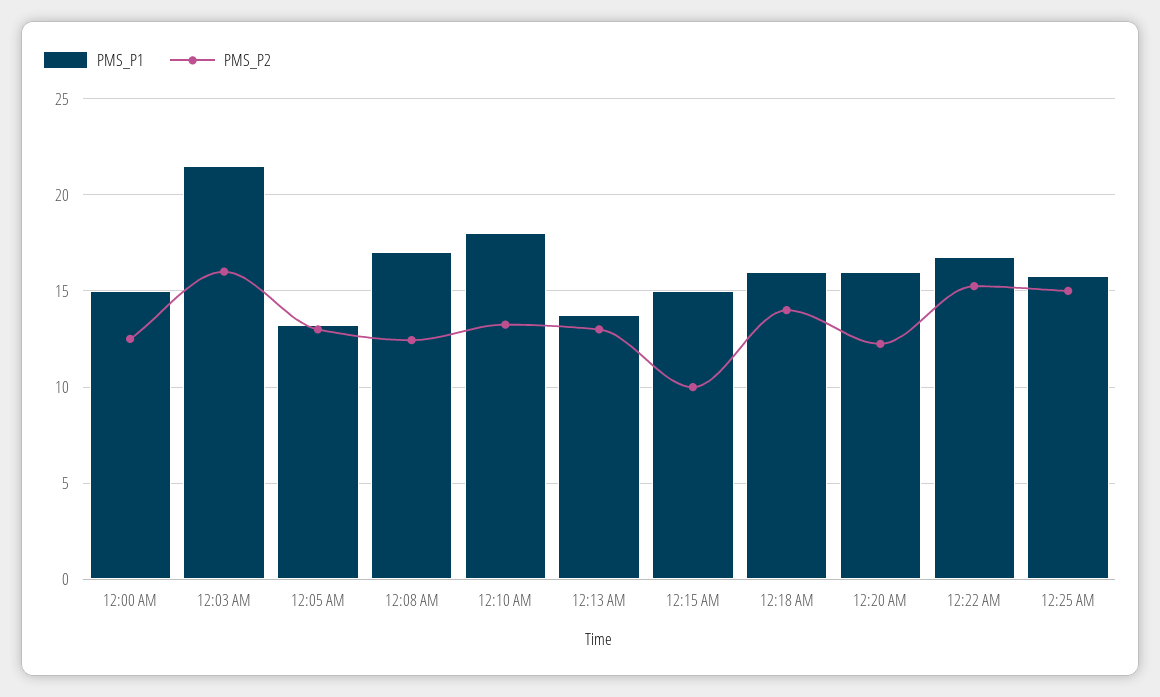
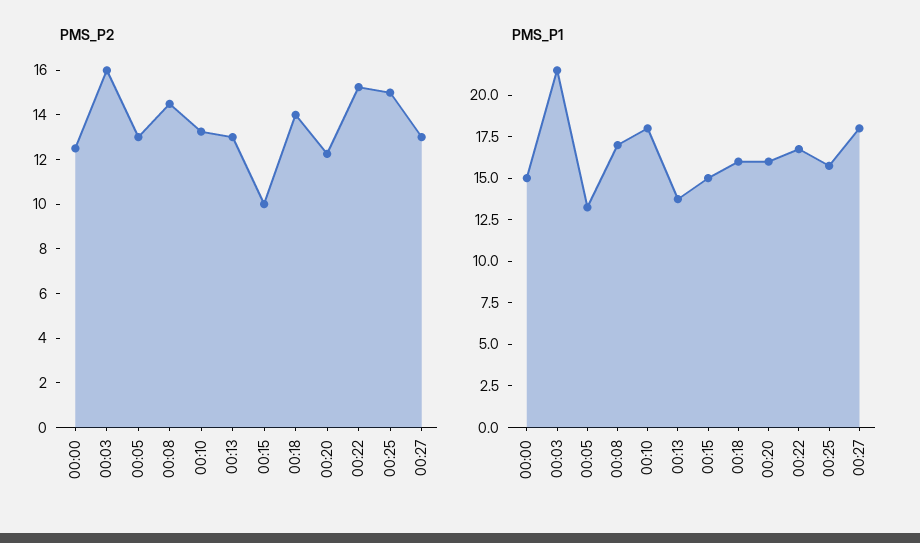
PMS_P2, 12:08 AM: 12.5 -> 14.5
PMS_P2, 00:27: none -> 13
PMS_P1, 00:27: none -> 18

